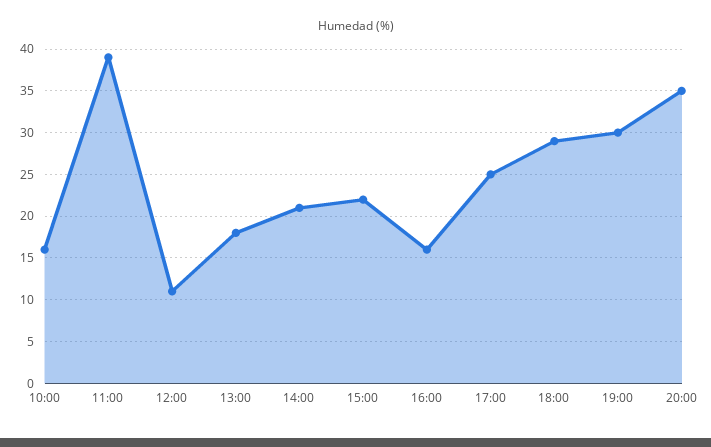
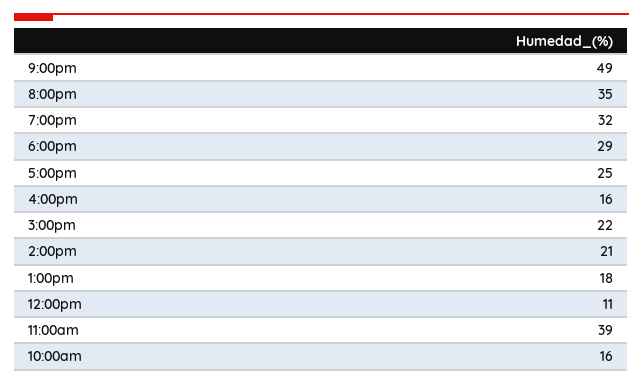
19:00: 30 -> 32
9:00pm: none -> 49

